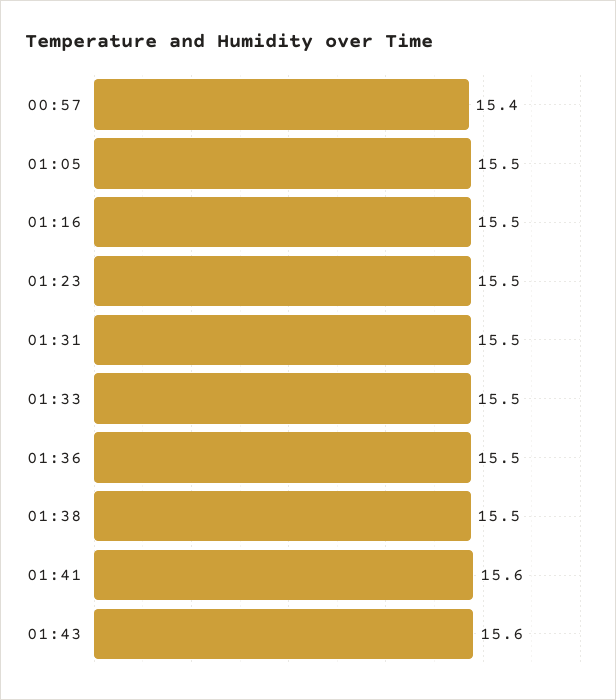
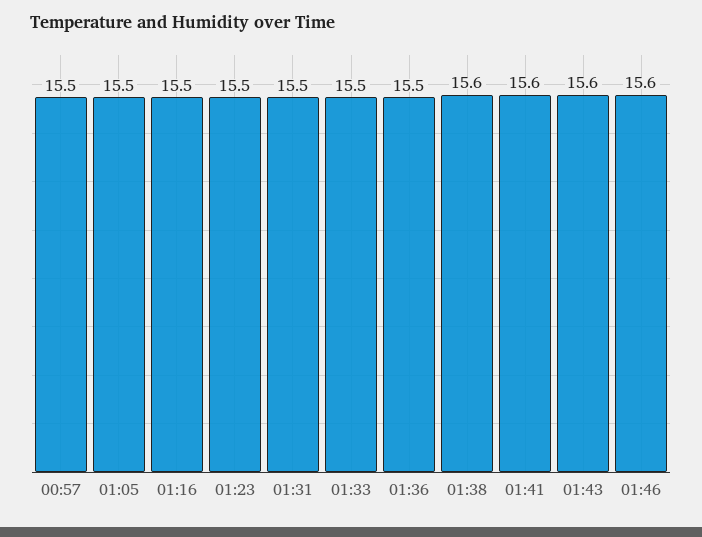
00:57: 15.4 -> 15.5
01:38: 15.5 -> 15.6
01:46: none -> 15.6

